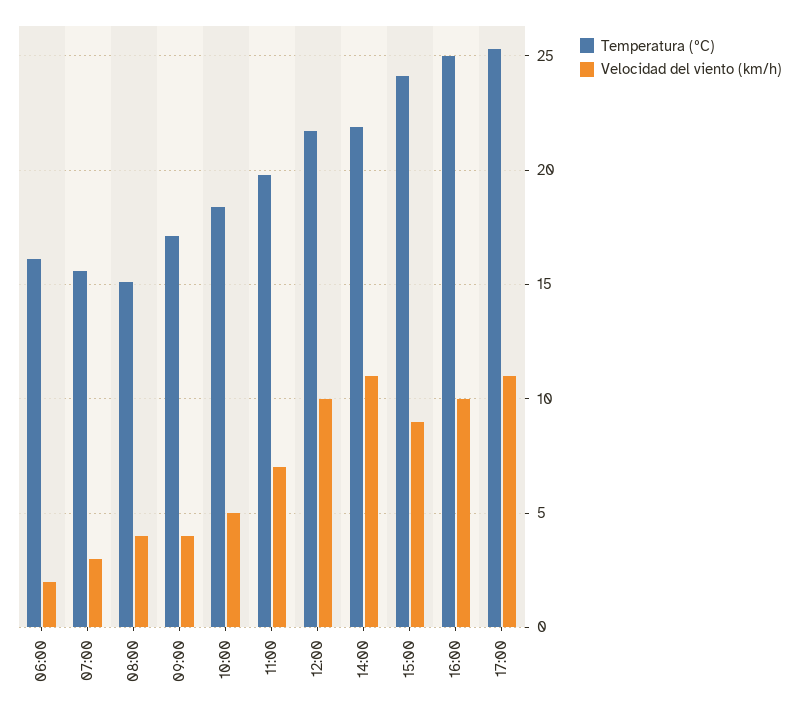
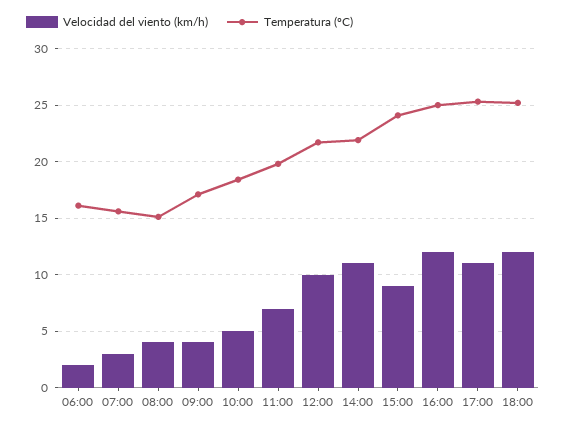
Velocidad del viento (km/h), 16:00: 10 -> 12
Velocidad del viento (km/h), 18:00: none -> 12
Temperatura (ºC), 18:00: none -> 25

